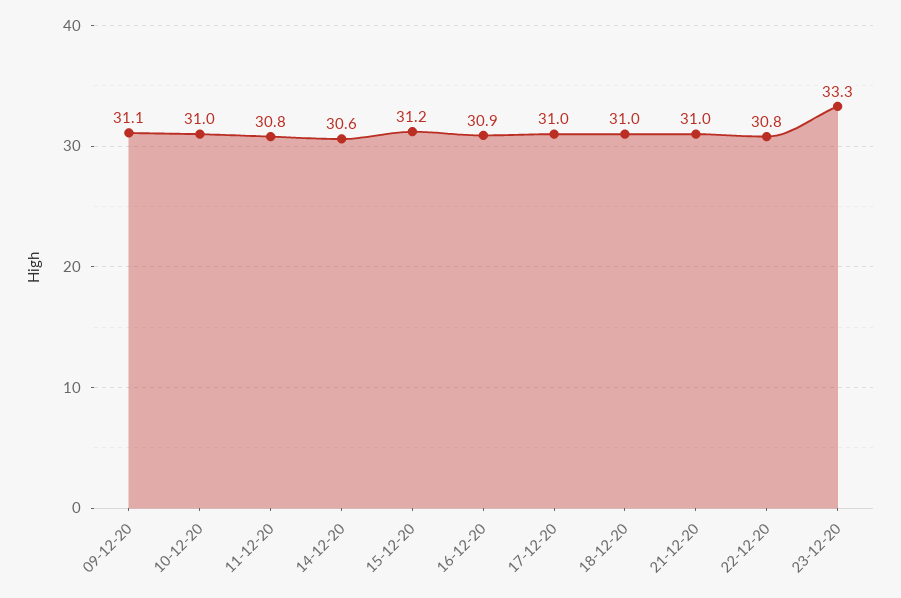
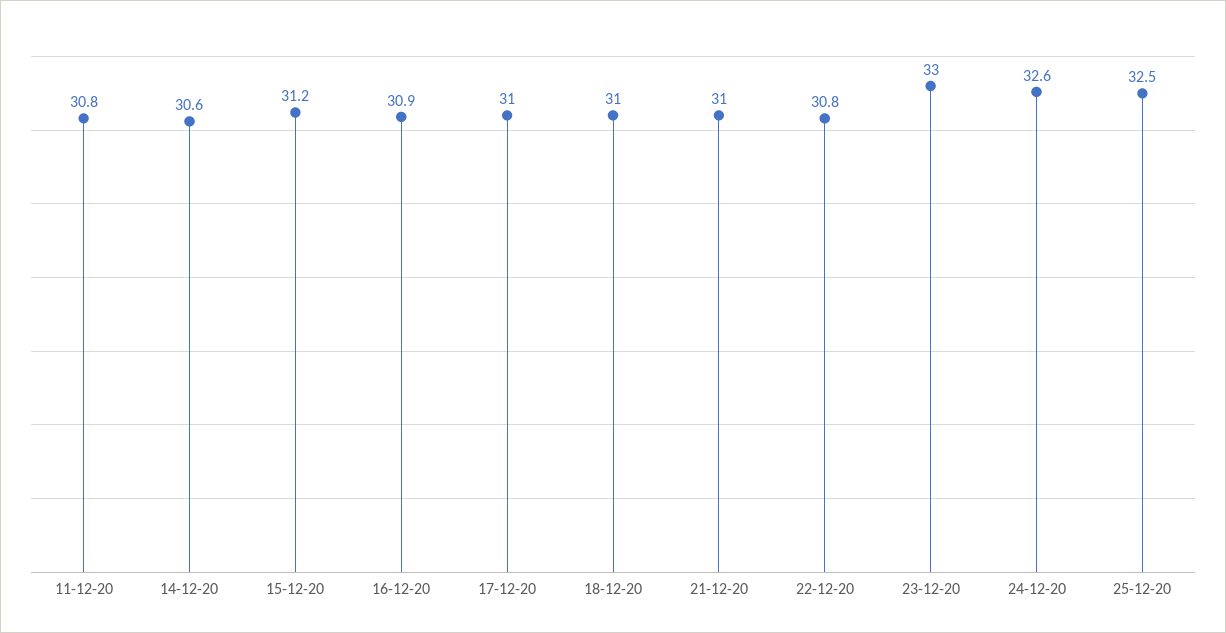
09-12-20: 31.1 -> none
10-12-20: 31 -> none
23-12-20: 33.3 -> 33
24-12-20: none -> 32.6
25-12-20: none -> 32.5

